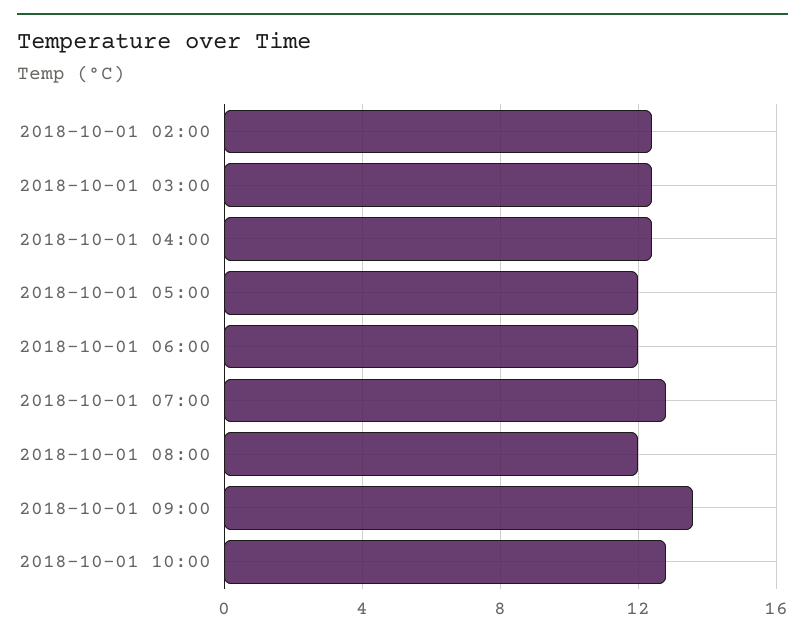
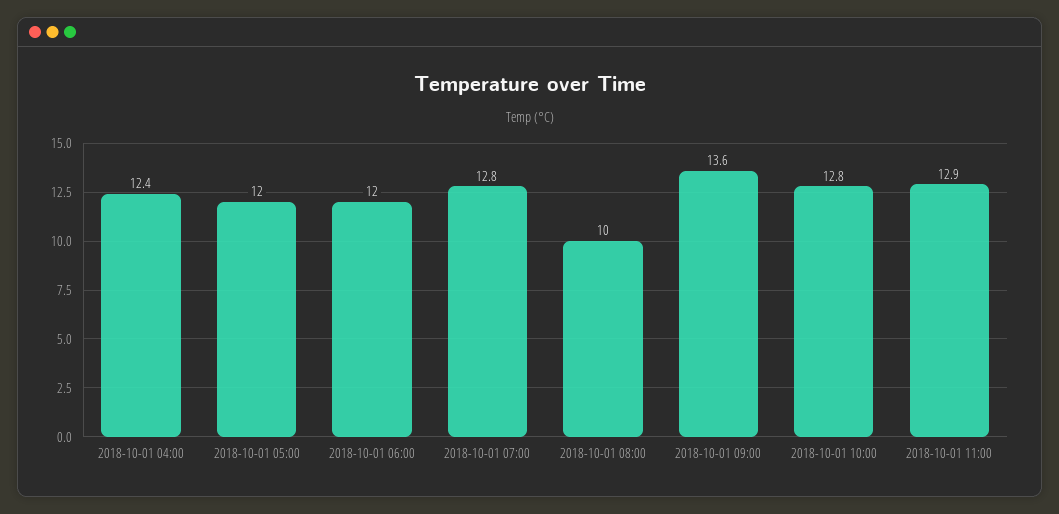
2018-10-01 02:00: 12.5 -> none
2018-10-01 03:00: 12.5 -> none
2018-10-01 08:00: 12 -> 10
2018-10-01 11:00: none -> 12.9

